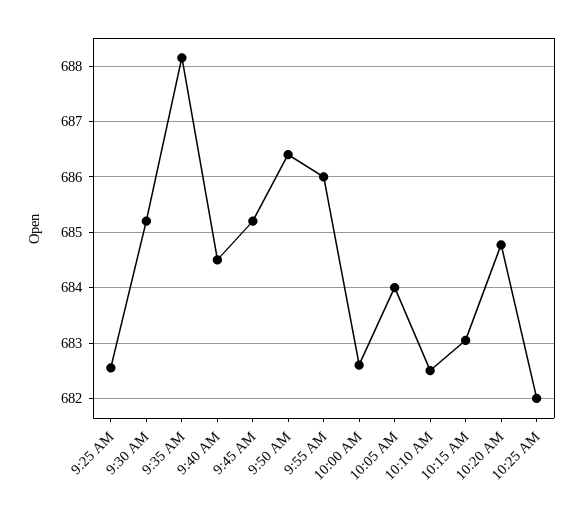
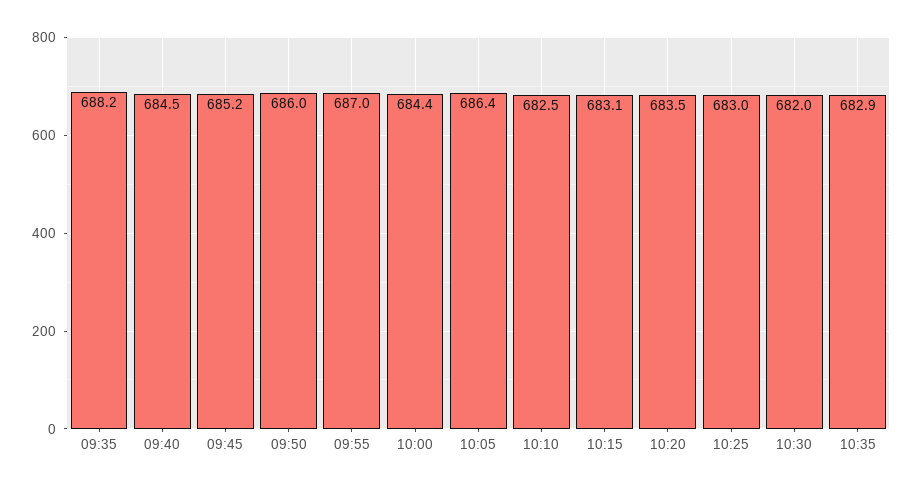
9:25 AM: 682.6 -> none
9:30 AM: 685.2 -> none
9:50 AM: 686.4 -> 686
9:55 AM: 686 -> 687
10:00 AM: 682.6 -> 684.4
10:05 AM: 684 -> 686.4
10:20 AM: 684.8 -> 683.5
10:25 AM: 682 -> 683
10:30: none -> 682
10:35: none -> 682.9

